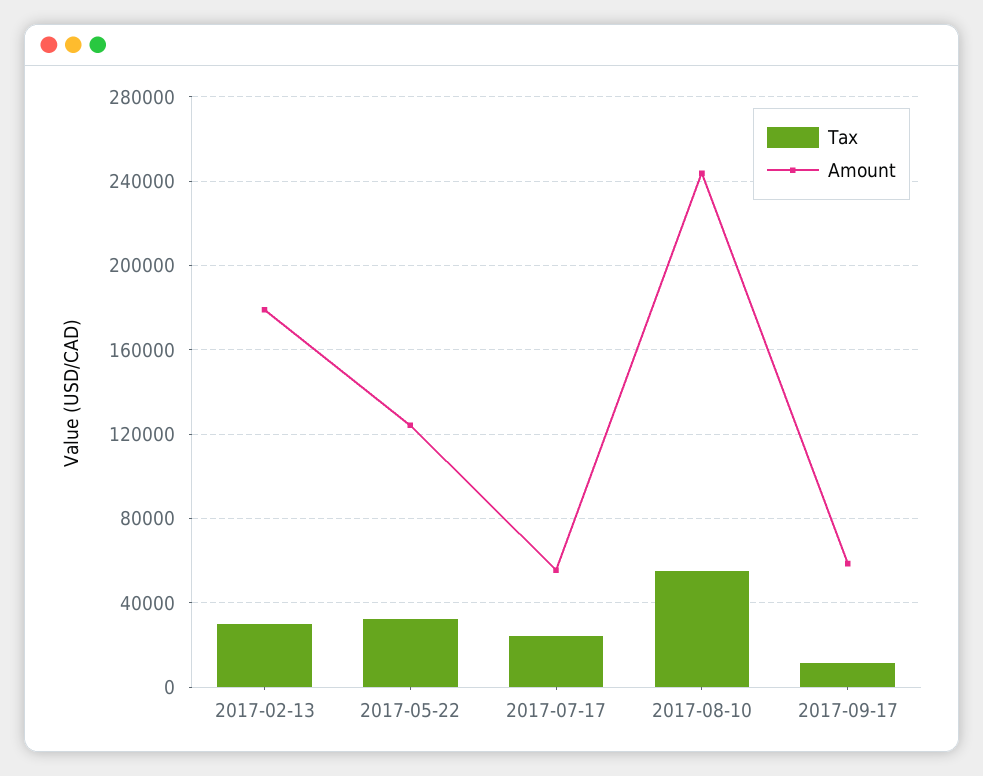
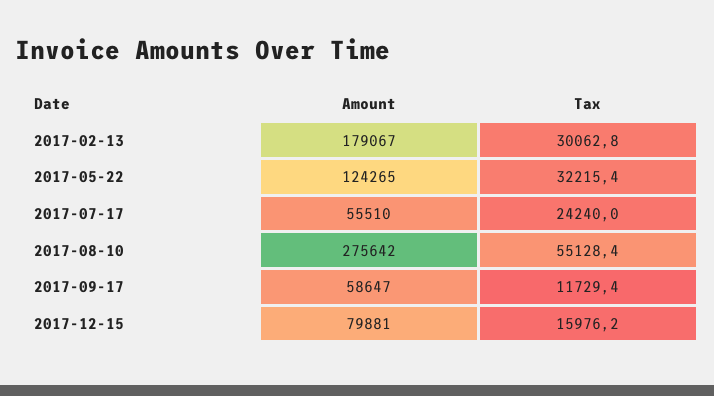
Amount, 2017-08-10: 245000 -> 275642
Amount, 2017-12-15: none -> 79881
Tax, 2017-12-15: none -> 15976.2

